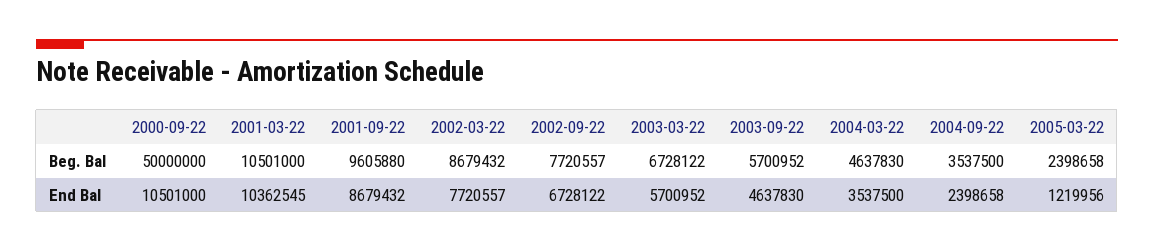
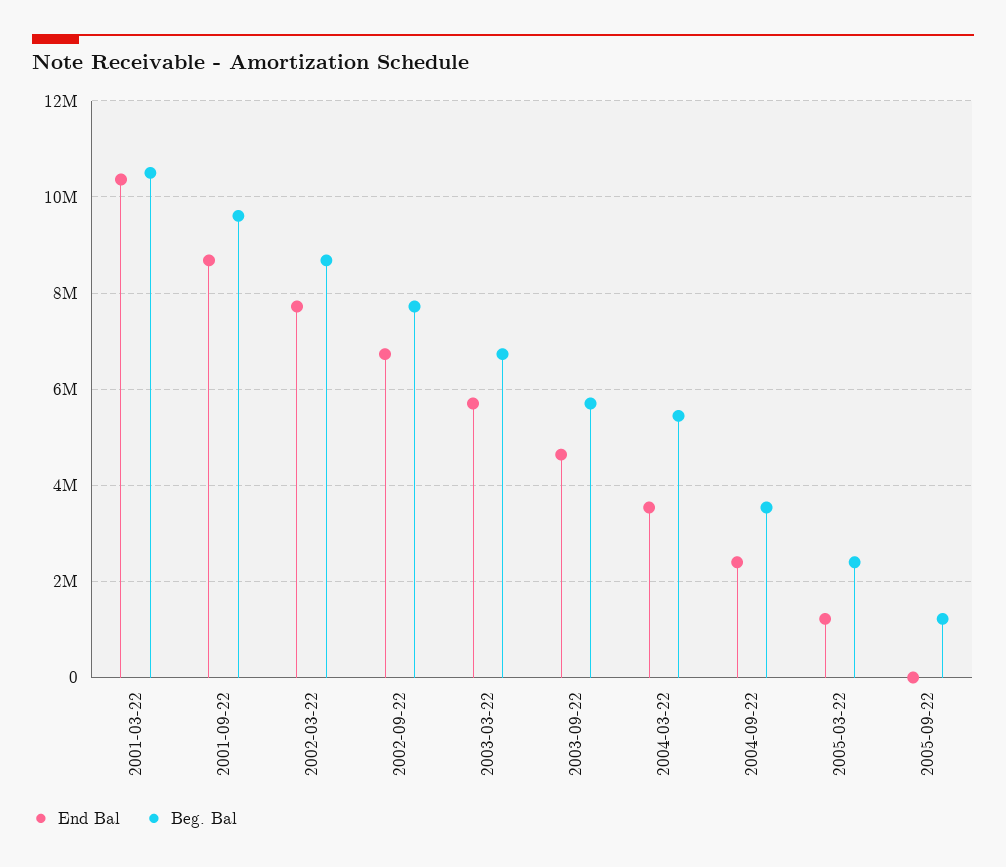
Beg. Bal, 2000-09-22: 50000000 -> none
Beg. Bal, 2004-03-22: 4637830 -> 5400000
End Bal, 2000-09-22: 10501000 -> none
End Bal, 2005-09-22: none -> 0
Beg. Bal, 2005-09-22: none -> 1200000

